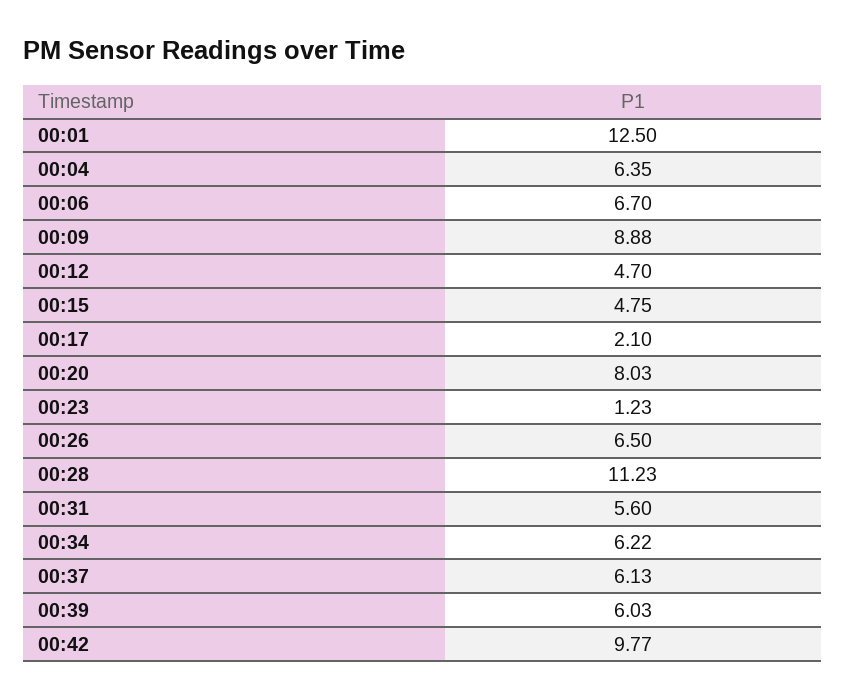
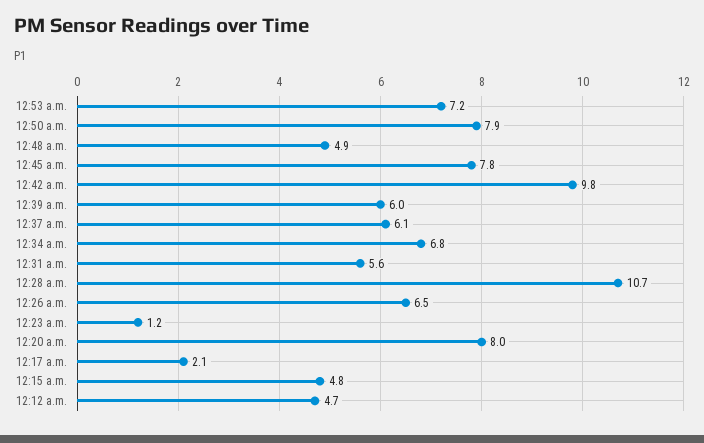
00:01: 12.5 -> none
00:04: 6.35 -> none
00:06: 6.7 -> none
00:09: 8.88 -> none
00:28: 11.23 -> 10.7
00:34: 6.22 -> 6.8
12:53 a.m.: none -> 7.2
12:50 a.m.: none -> 7.9
12:48 a.m.: none -> 4.9
12:45 a.m.: none -> 7.8

